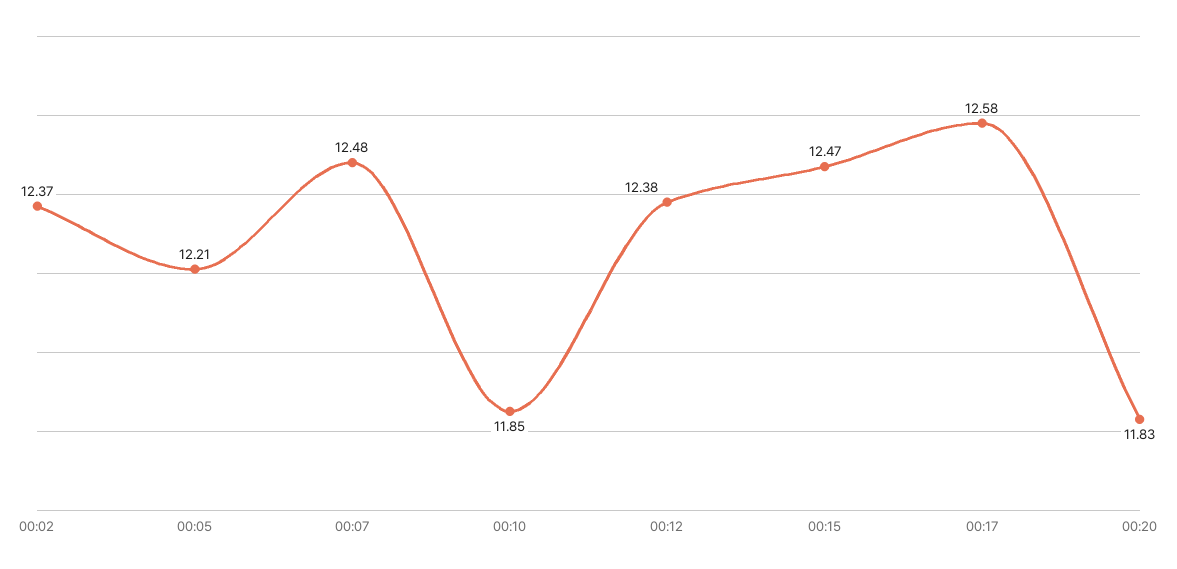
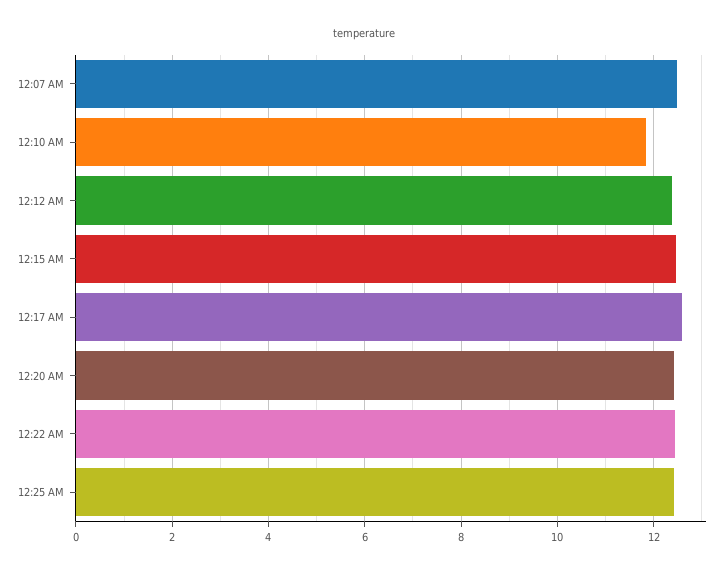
00:02: 12.37 -> none
00:05: 12.21 -> none
00:20: 11.83 -> 12.4
12:22 AM: none -> 12.4
12:25 AM: none -> 12.4

